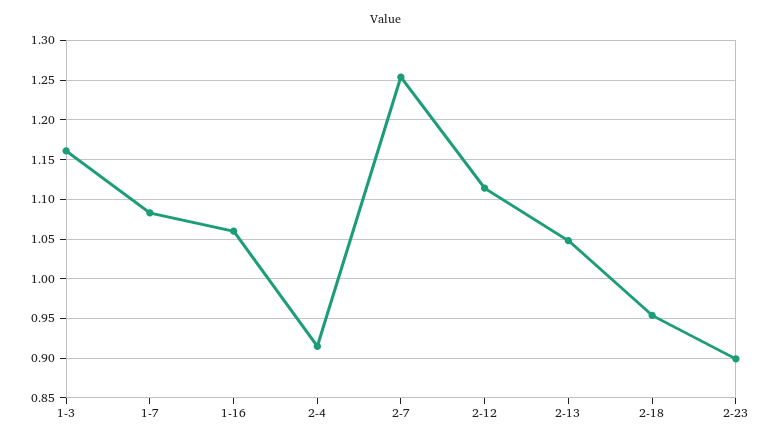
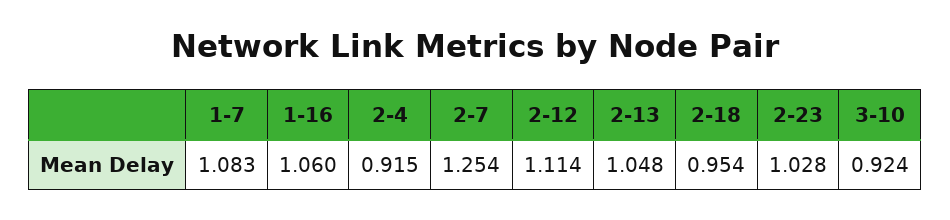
1-3: 1.16 -> none
2-23: 0.9 -> 1.028
3-10: none -> 0.924

